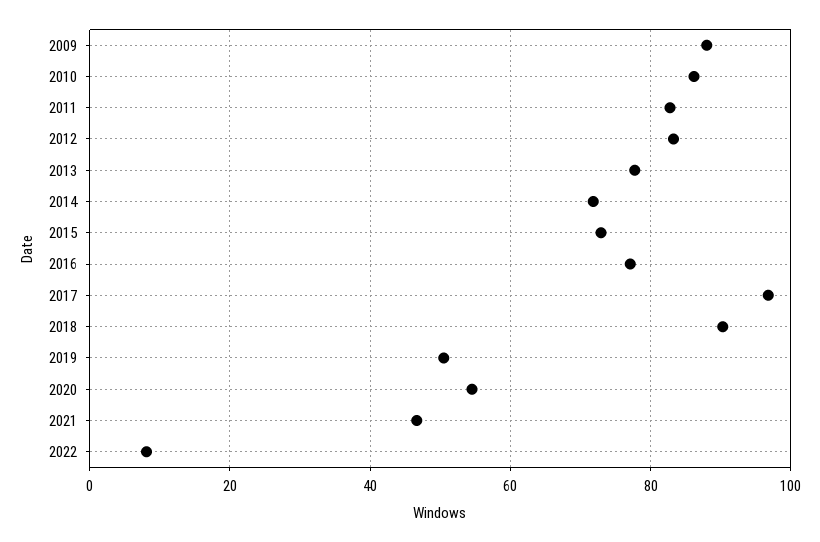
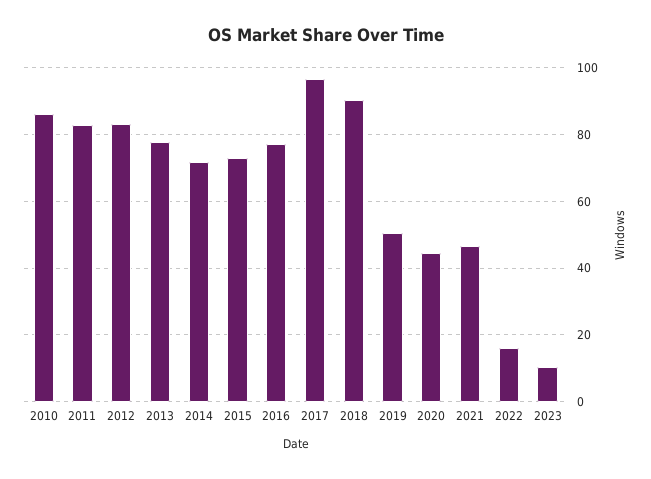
2009: 88 -> none
2020: 54 -> 44
2022: 8 -> 16
2023: none -> 10

